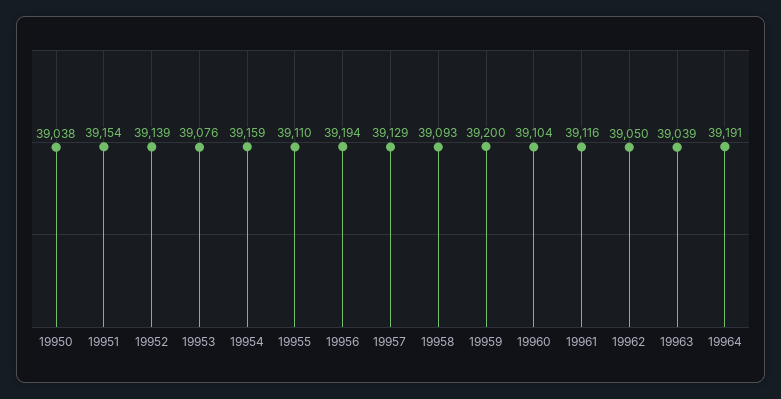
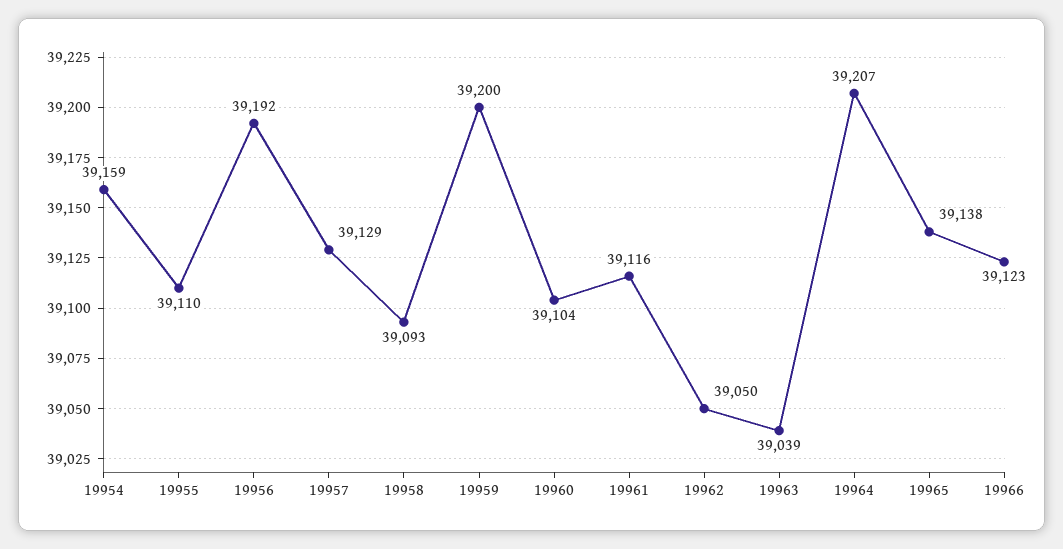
19950: 39038 -> none
19951: 39154 -> none
19952: 39139 -> none
19953: 39076 -> none
19956: 39194 -> 39192
19964: 39191 -> 39207
19965: none -> 39138
19966: none -> 39123

